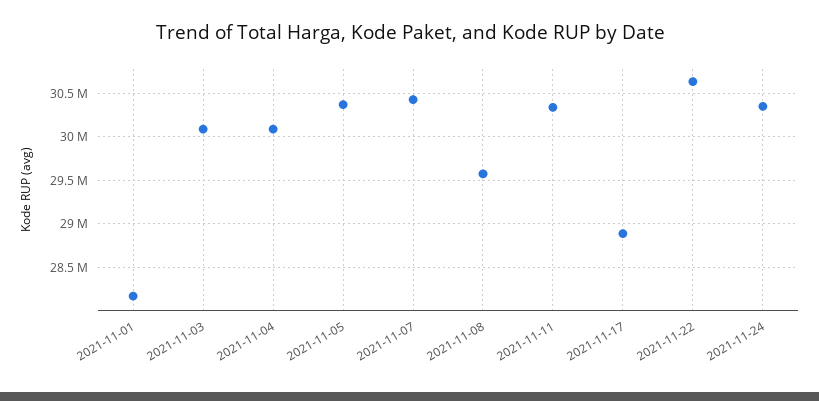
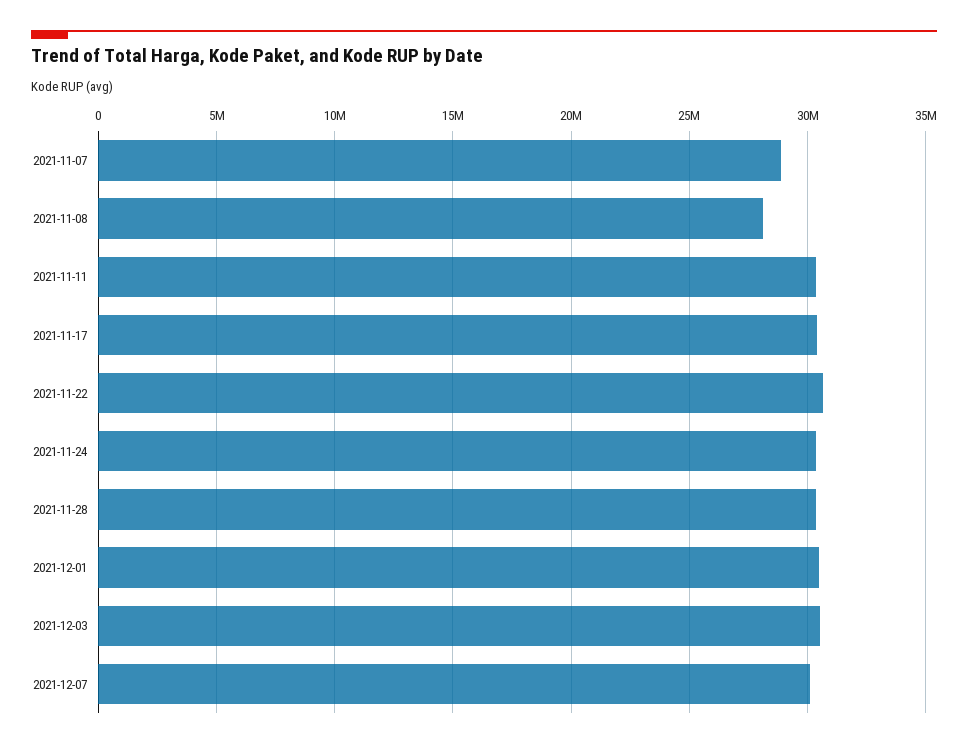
2021-11-01: 28200000 -> none
2021-11-03: 30100000 -> none
2021-11-04: 30100000 -> none
2021-11-05: 30400000 -> none
2021-11-07: 30400000 -> 29000000
2021-11-08: 29600000 -> 28000000
2021-11-17: 28900000 -> 30500000
2021-11-28: none -> 30500000
2021-12-01: none -> 30500000
2021-12-03: none -> 30500000
2021-12-07: none -> 30000000

